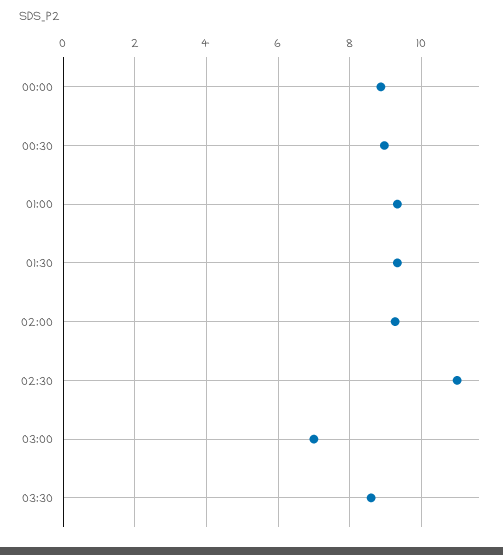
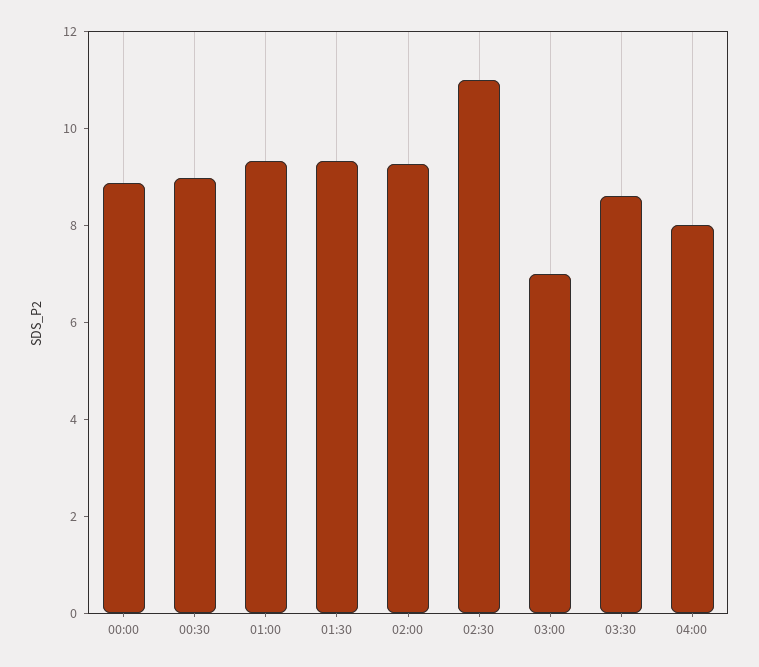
04:00: none -> 8

